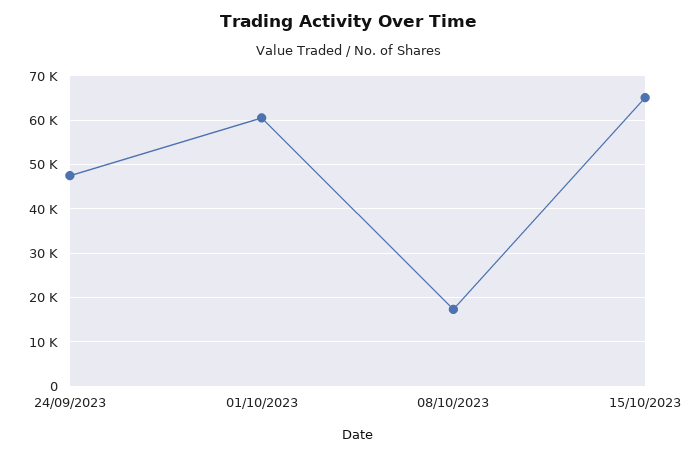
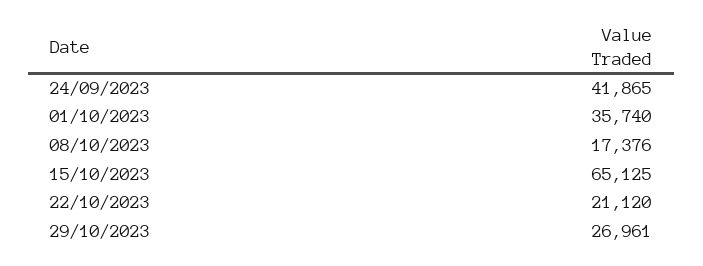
24/09/2023: 48000 -> 41865
01/10/2023: 60000 -> 35740
22/10/2023: none -> 21120
29/10/2023: none -> 26961

